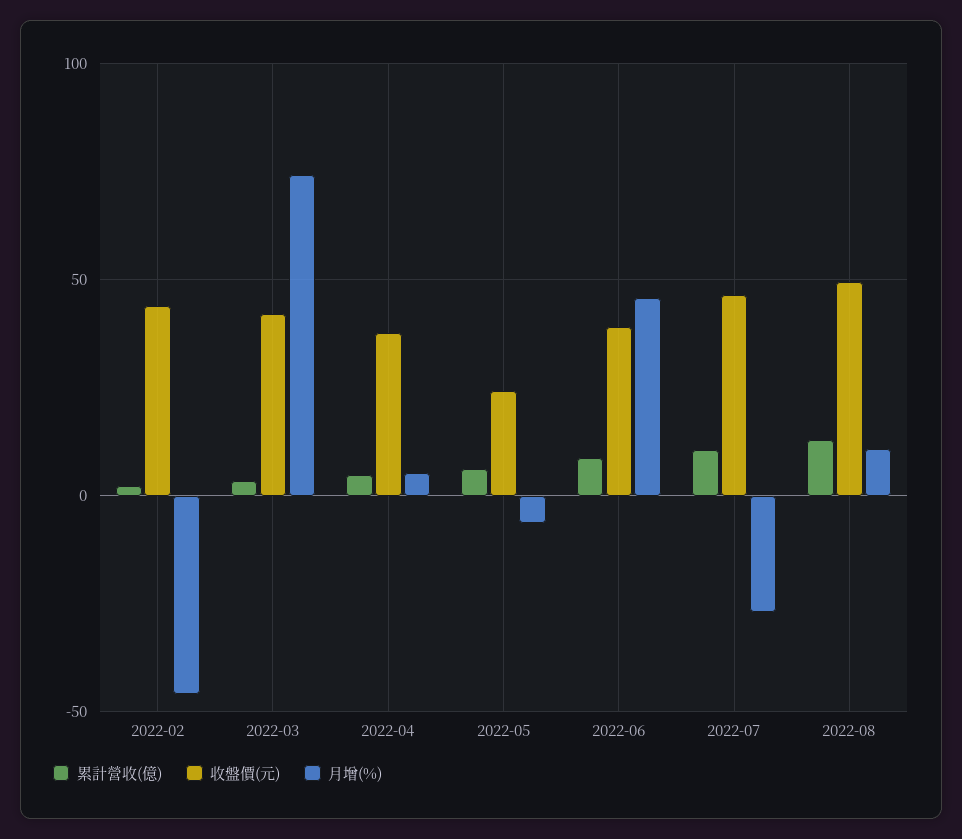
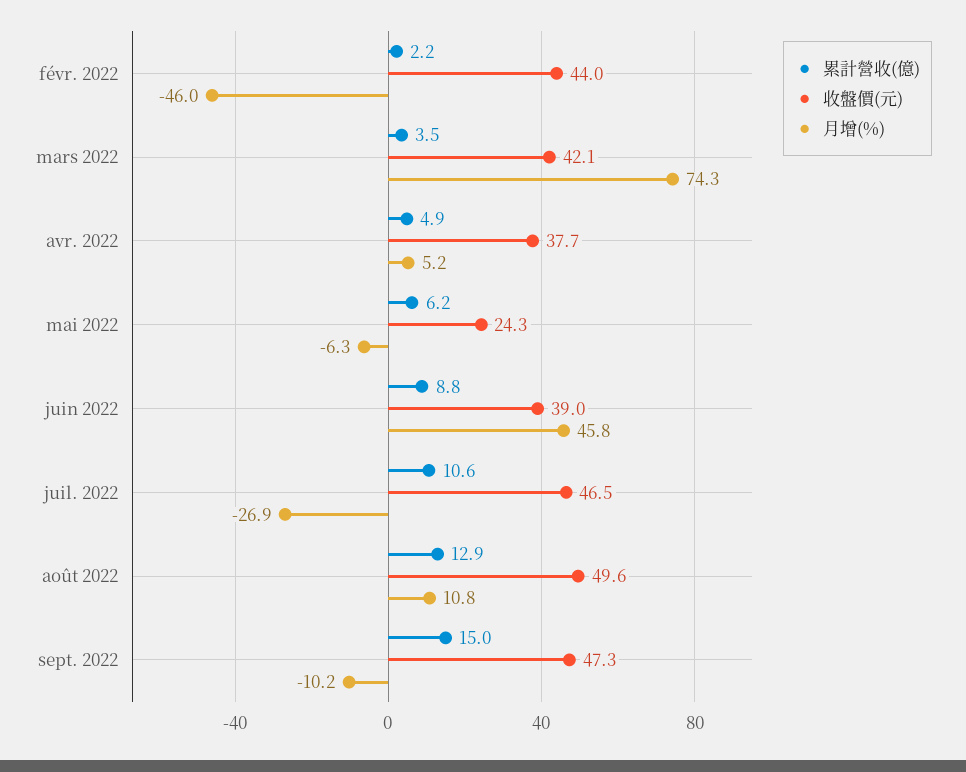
累計營收(億), sept. 2022: none -> 15
收盤價(元), sept. 2022: none -> 47.3
月增(%), sept. 2022: none -> -10.2

